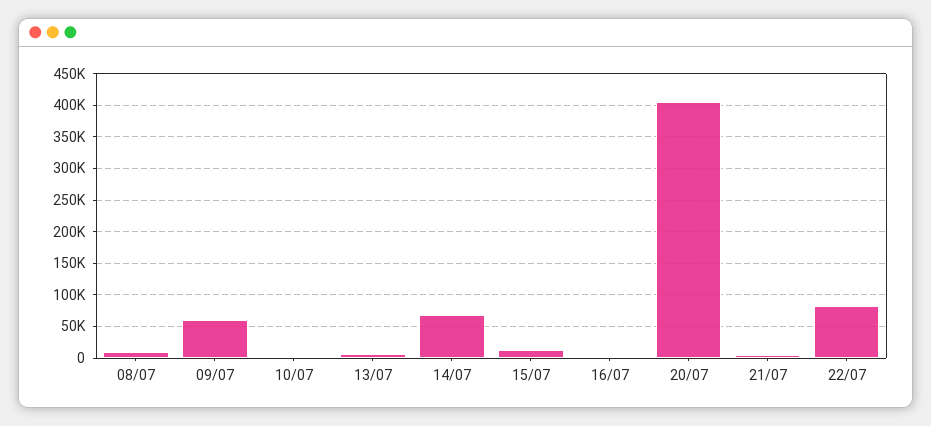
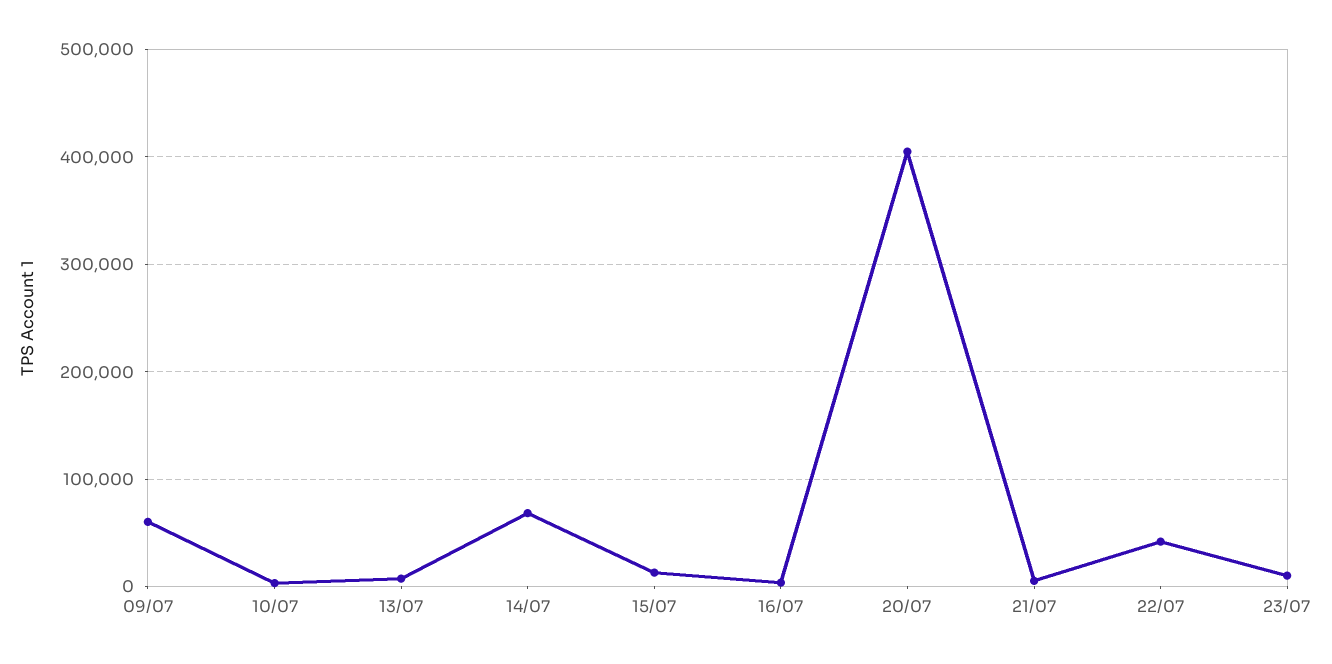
08/07: 10000 -> none
22/07: 80000 -> 40000
23/07: none -> 10000

